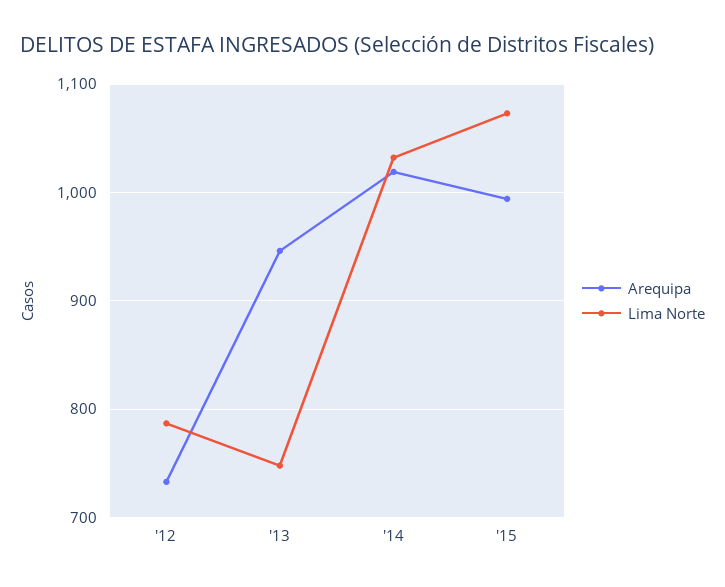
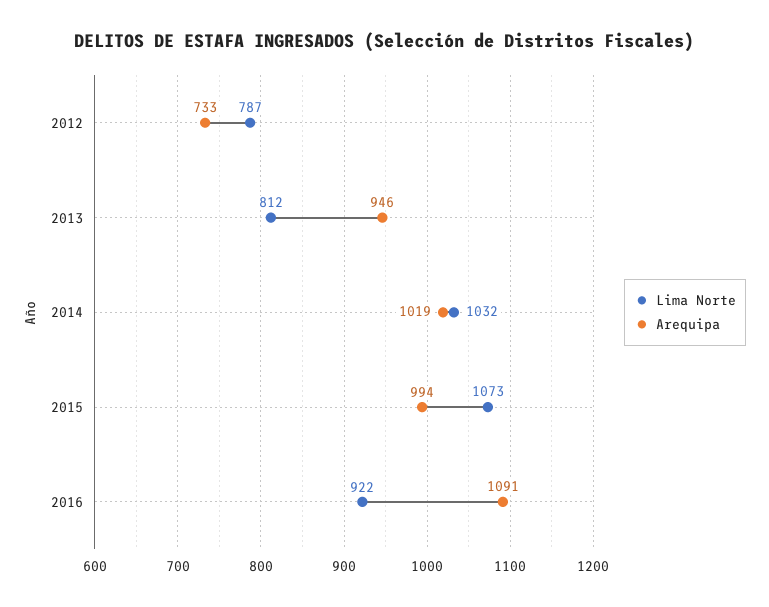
Lima Norte, '13: 750 -> 812
Lima Norte, 2016: none -> 922
Arequipa, 2016: none -> 1091

